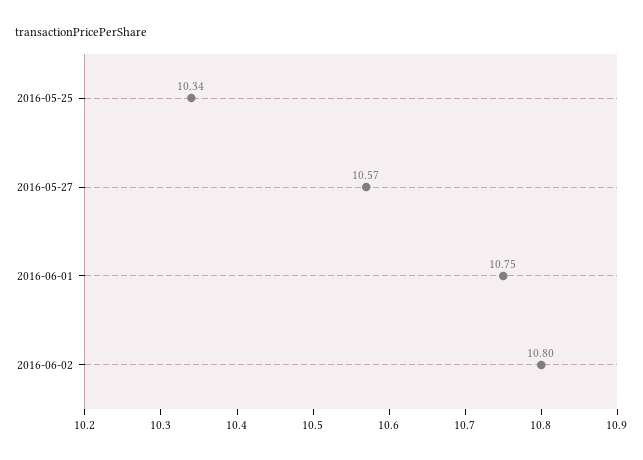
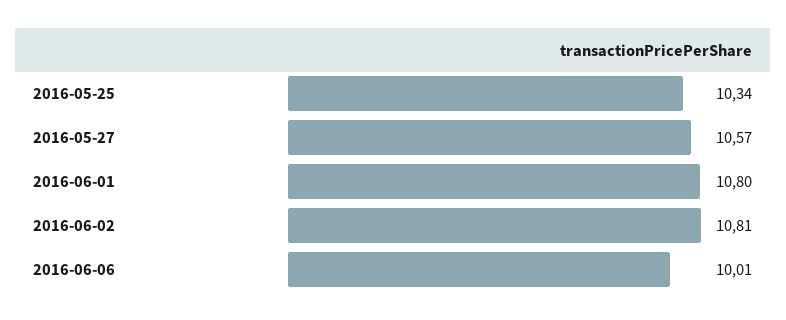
2016-06-01: 10.75 -> 10.8
2016-06-02: 10.8 -> 10.81
2016-06-06: none -> 10.01

